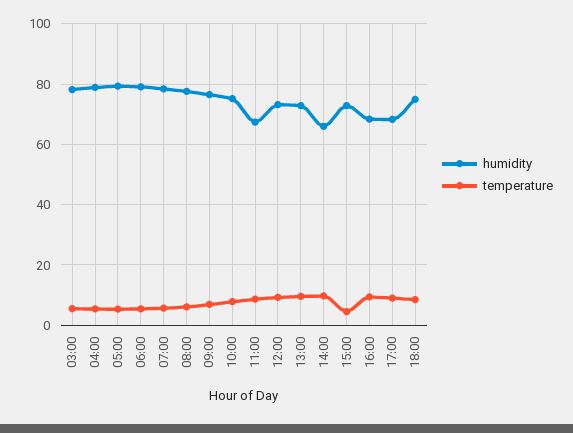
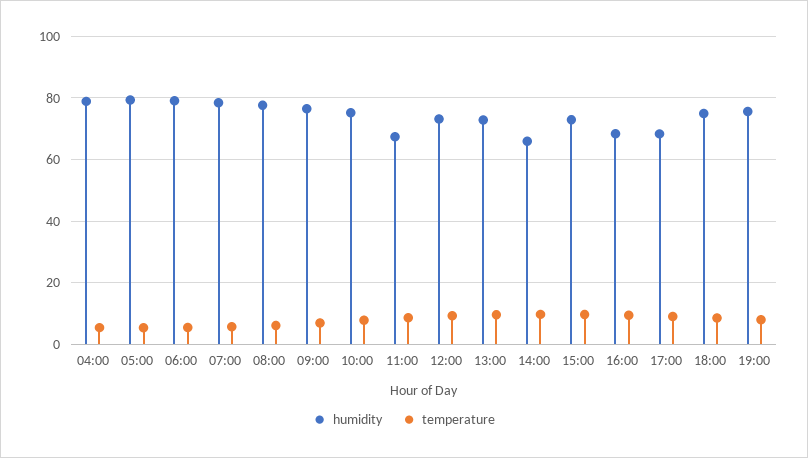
humidity, 03:00: 78 -> none
temperature, 03:00: 6 -> none
temperature, 15:00: 4 -> 10
humidity, 19:00: none -> 76
temperature, 19:00: none -> 8

